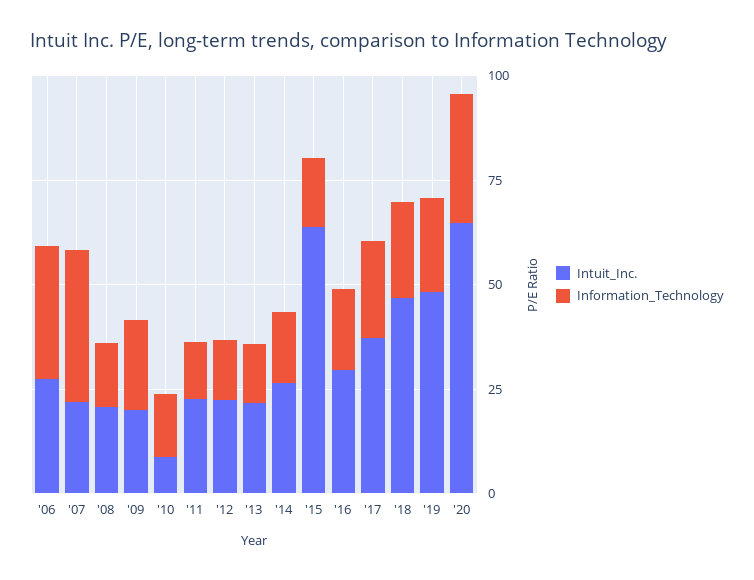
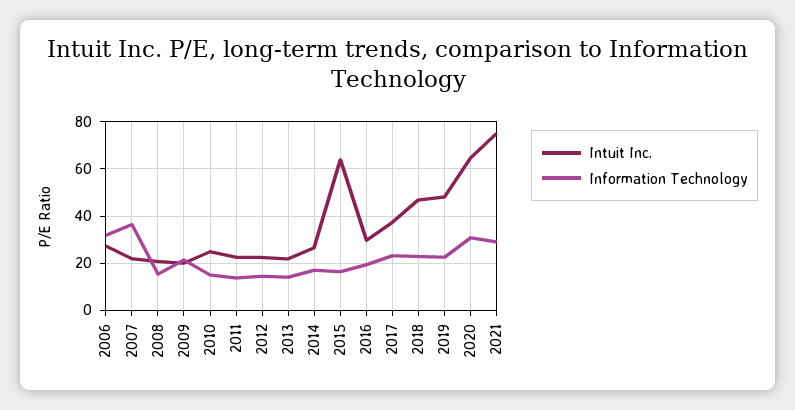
Intuit_Inc., '10: 10 -> 25
Intuit_Inc., 2021: none -> 75
Information_Technology, 2021: none -> 30

